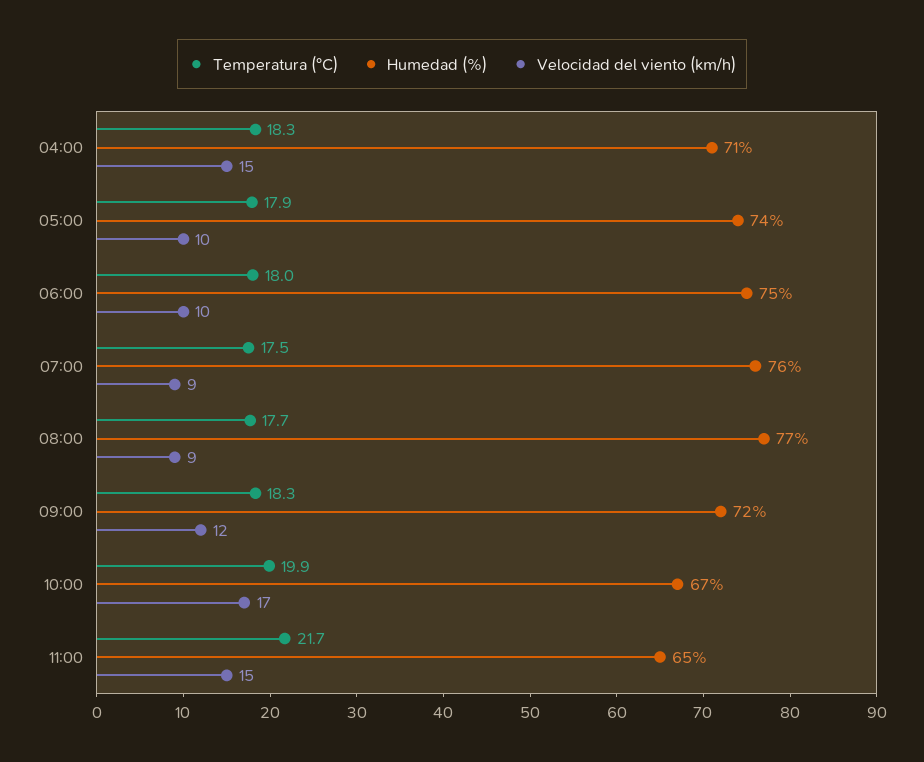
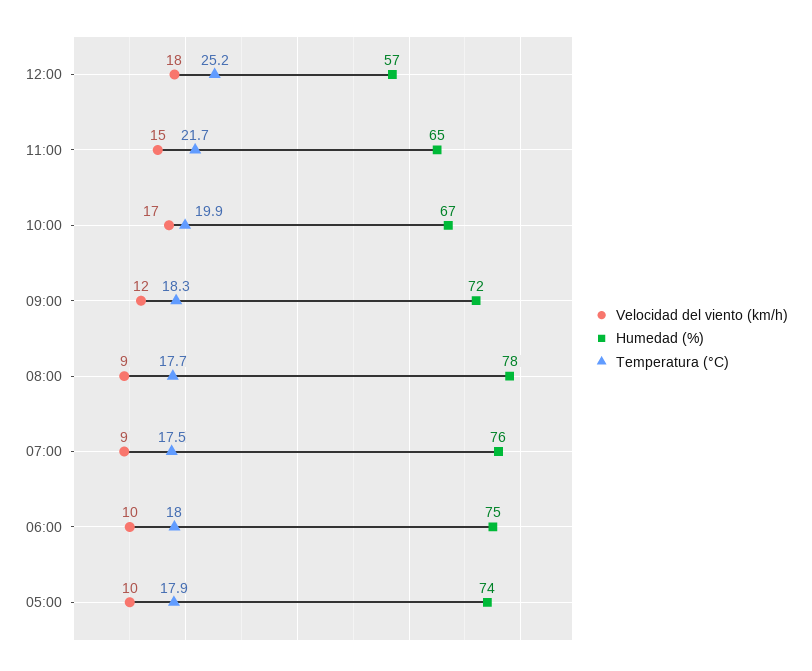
Temperatura (°C), 04:00: 18.3 -> none
Humedad (%), 04:00: 71 -> none
Velocidad del viento (km/h), 04:00: 15 -> none
Humedad (%), 08:00: 77 -> 78
Velocidad del viento (km/h), 12:00: none -> 18
Humedad (%), 12:00: none -> 57
Temperatura (°C), 12:00: none -> 25.2

